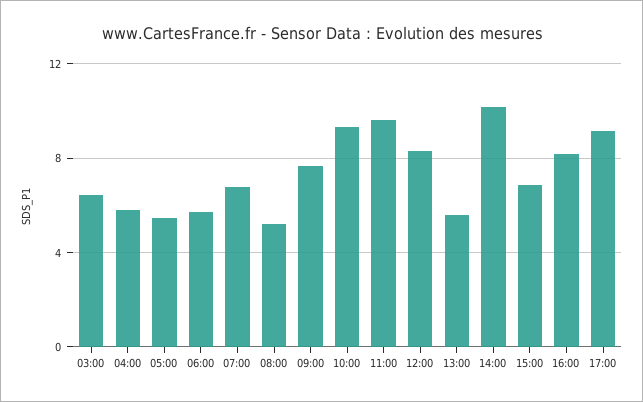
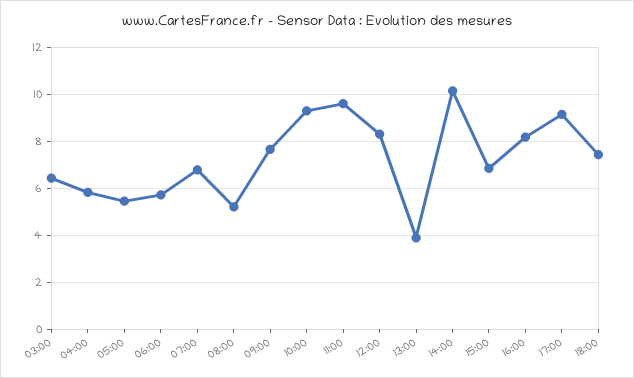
13:00: 5.5 -> 4
18:00: none -> 7.5

